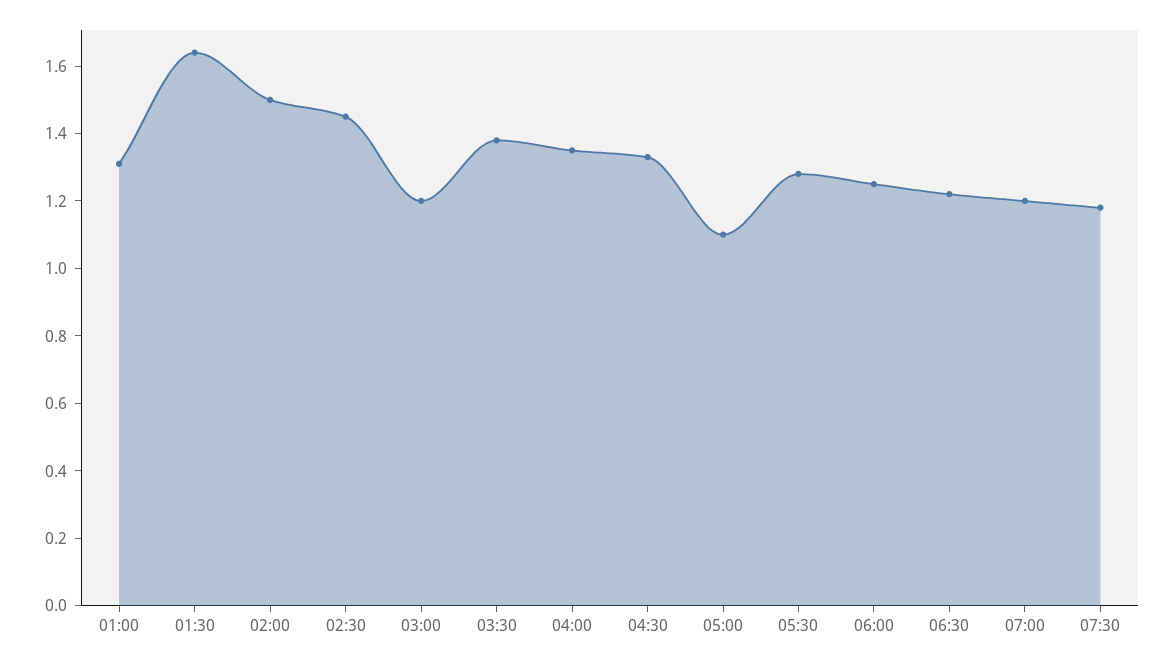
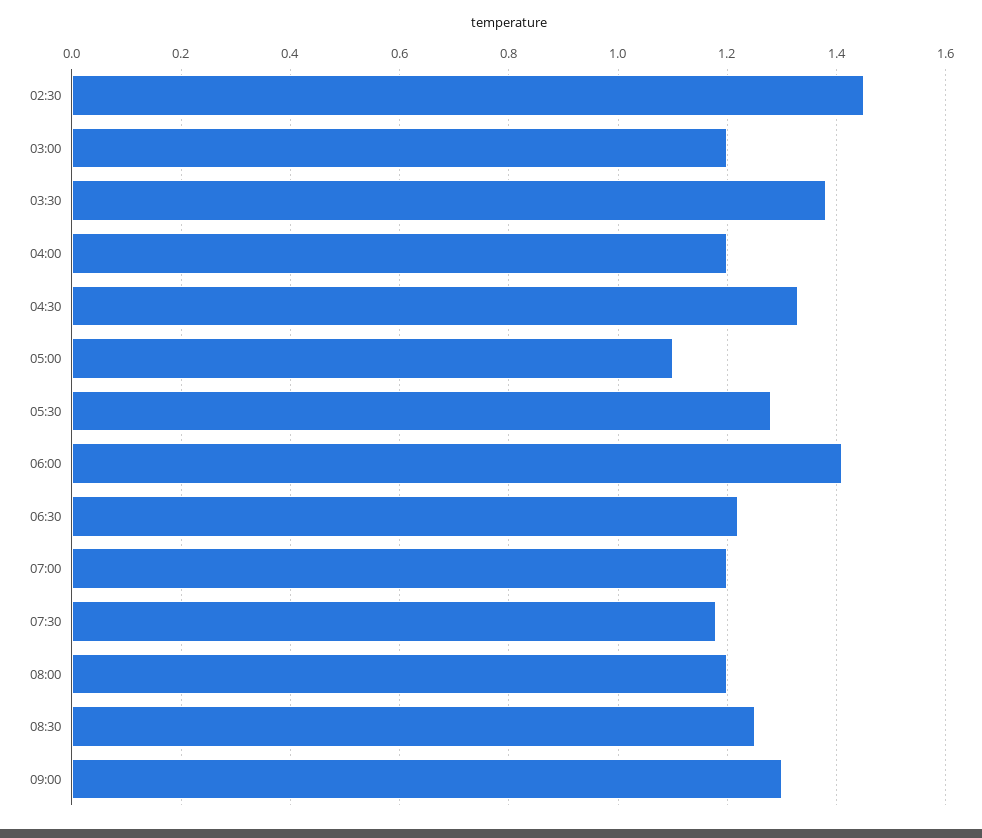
01:00: 1.3 -> none
01:30: 1.65 -> none
02:00: 1.5 -> none
04:00: 1.35 -> 1.2
06:00: 1.25 -> 1.4
08:00: none -> 1.2
08:30: none -> 1.25
09:00: none -> 1.3

